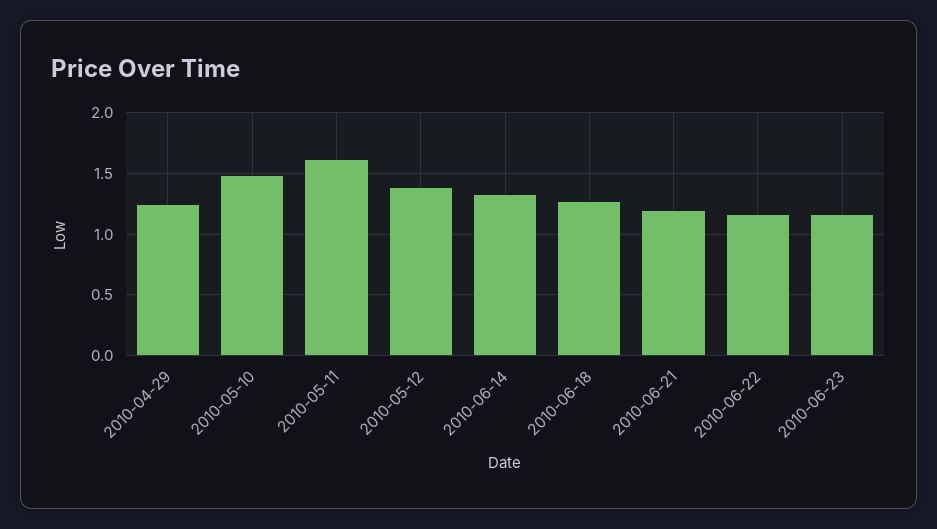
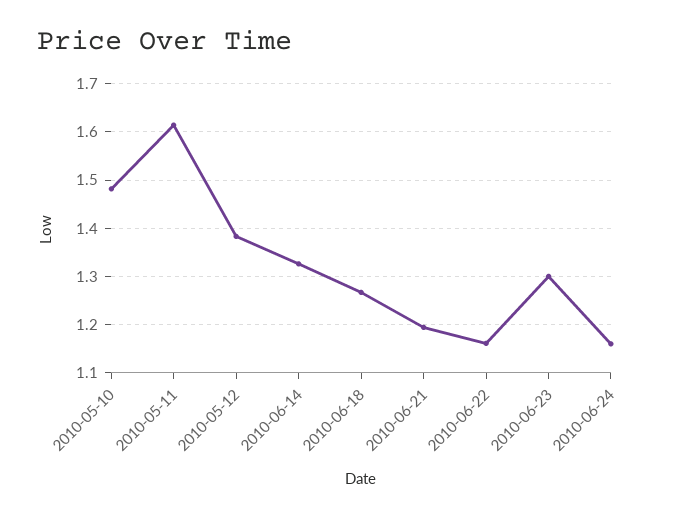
2010-04-29: 1.25 -> none
2010-06-23: 1.15 -> 1.3
2010-06-24: none -> 1.16

